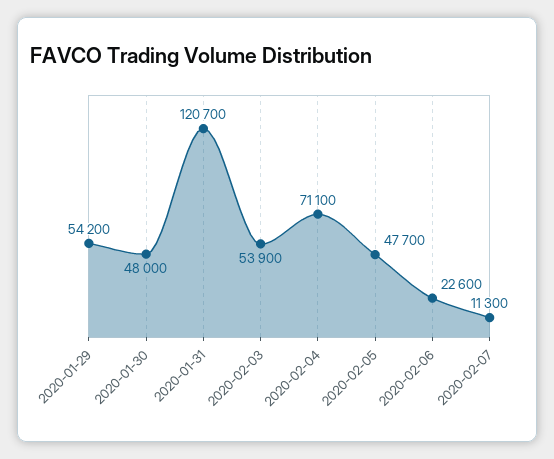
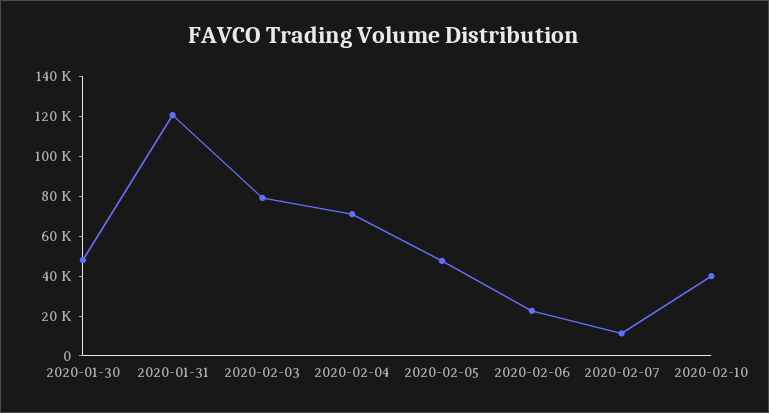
2020-01-29: 54200 -> none
2020-02-03: 53900 -> 80000
2020-02-10: none -> 40000

